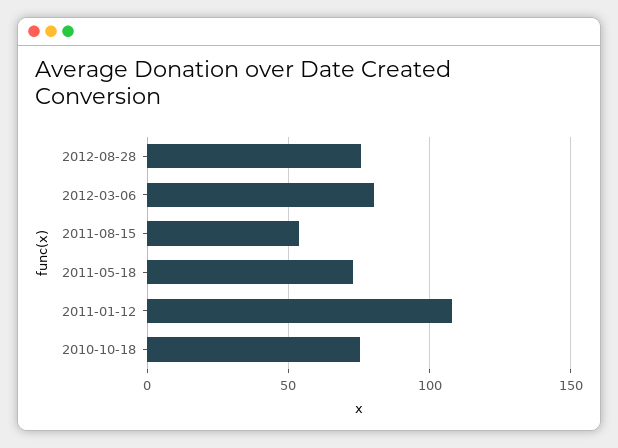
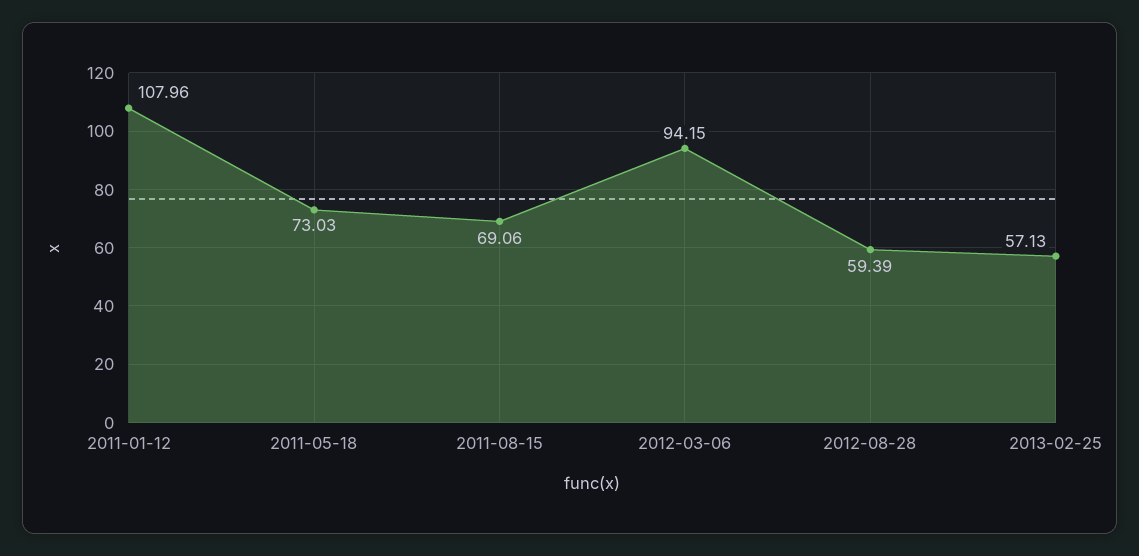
2012-08-28: 75 -> 59.39
2012-03-06: 80 -> 94.15
2011-08-15: 55 -> 69.06
2010-10-18: 75 -> none
2013-02-25: none -> 57.13

